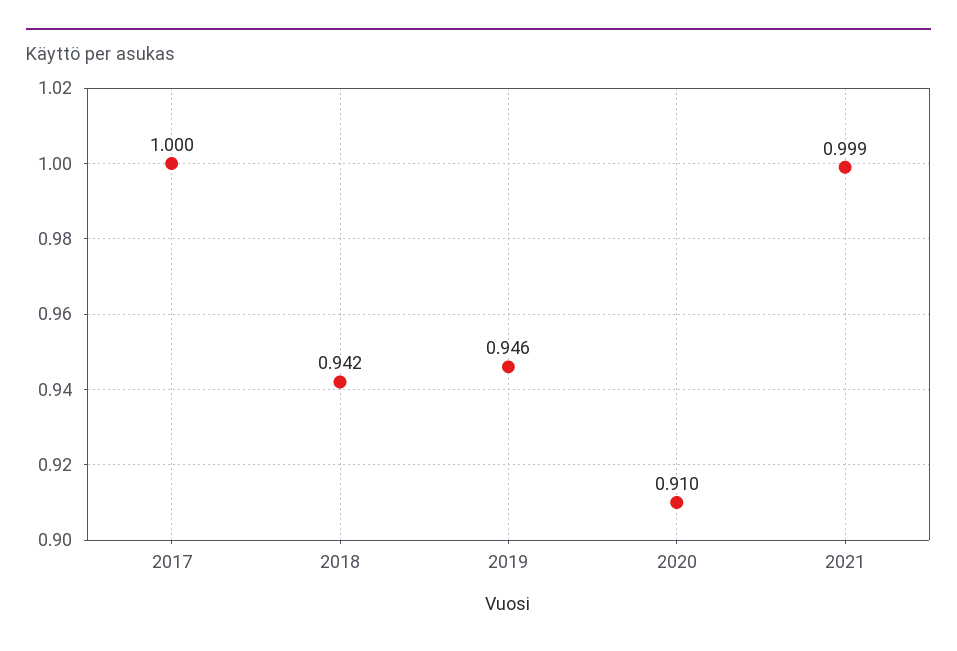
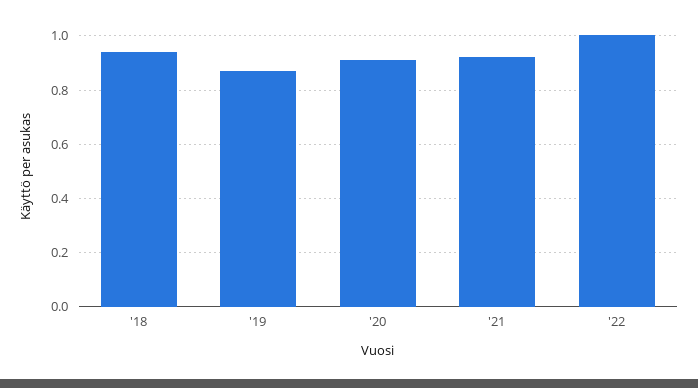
2017: 1 -> none
2019: 0.946 -> 0.875
2021: 0.999 -> 0.925
'22: none -> 1

